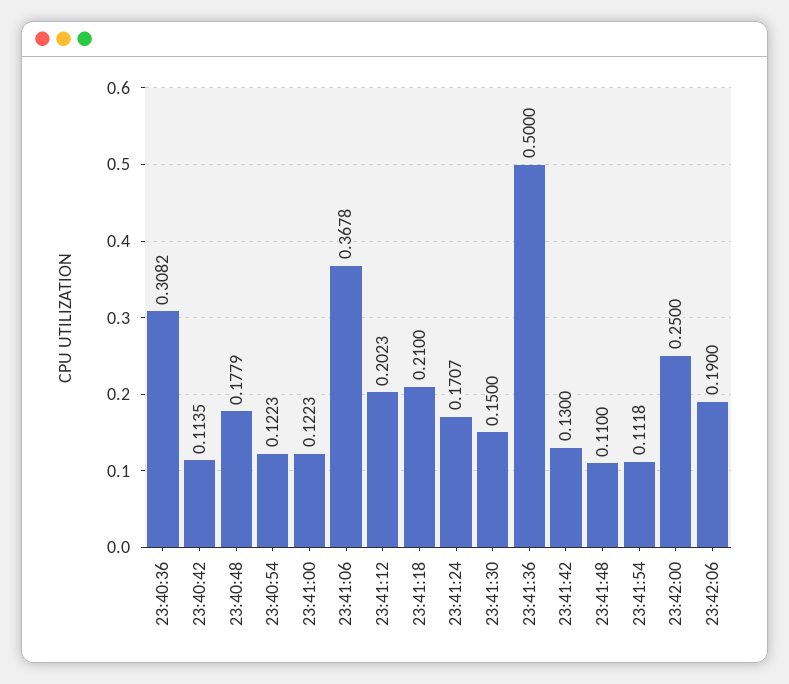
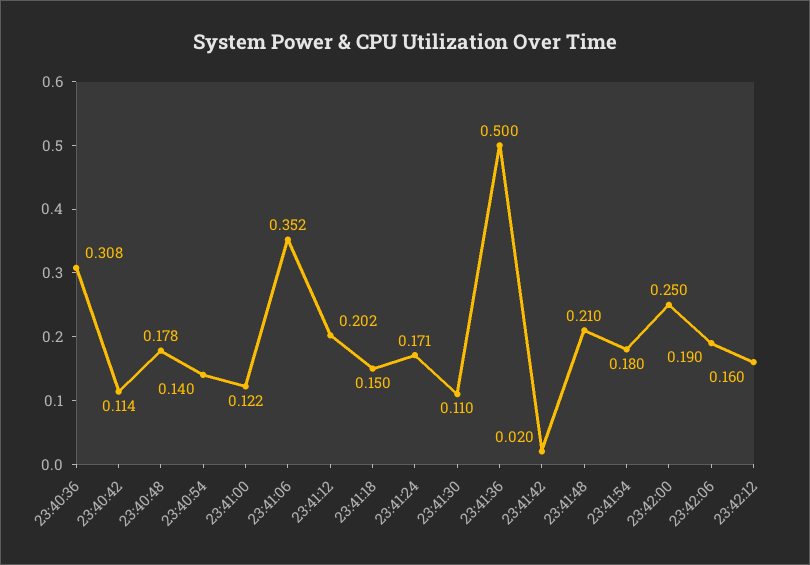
23:40:54: 0.1223 -> 0.14
23:41:06: 0.3678 -> 0.352
23:41:18: 0.21 -> 0.15
23:41:30: 0.15 -> 0.11
23:41:42: 0.13 -> 0.02
23:41:48: 0.11 -> 0.21
23:41:54: 0.1118 -> 0.18
23:42:12: none -> 0.16

